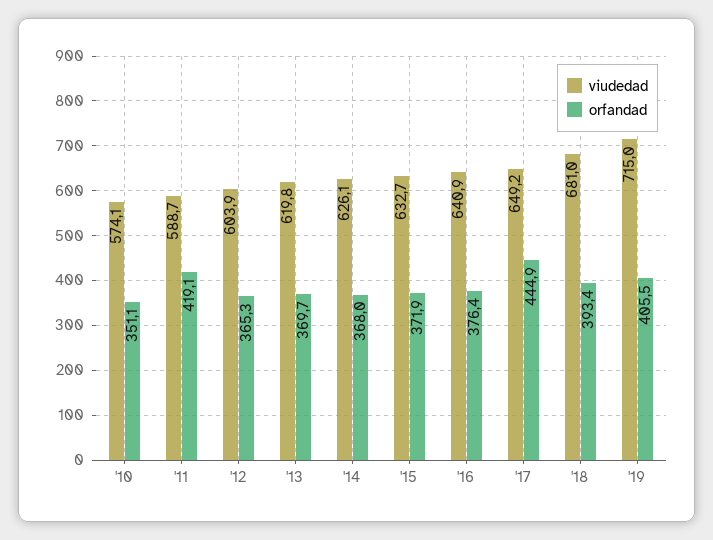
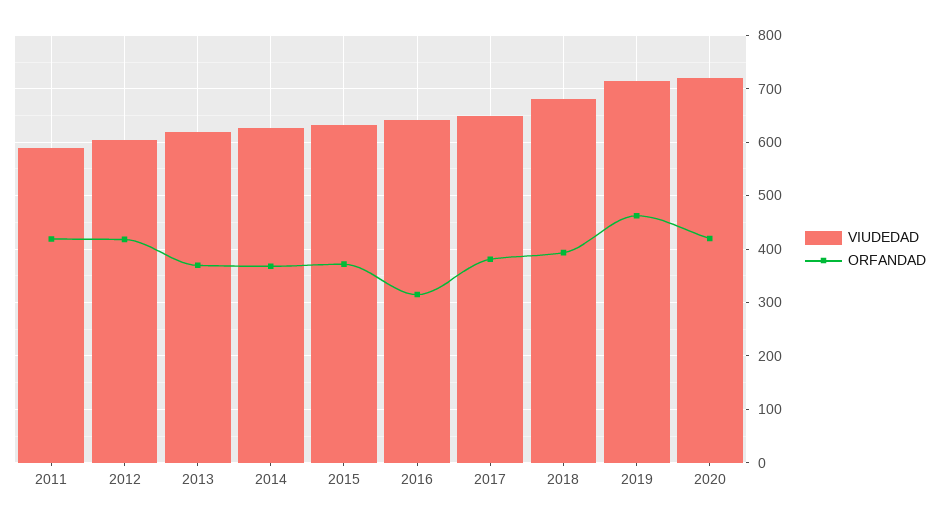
viudedad, '10: 574.1 -> none
orfandad, '10: 351.1 -> none
orfandad, '12: 365.3 -> 420
orfandad, '16: 376.4 -> 320
orfandad, '17: 444.9 -> 380
orfandad, '19: 405.5 -> 460
viudedad, 2020: none -> 720
orfandad, 2020: none -> 420

